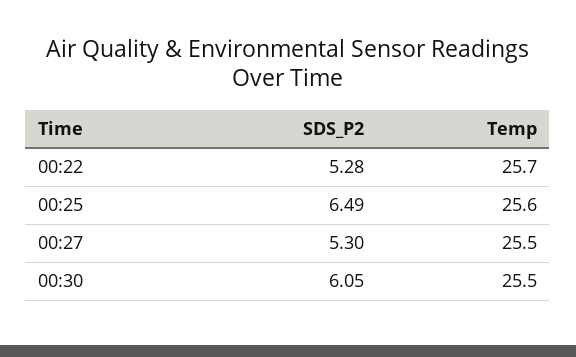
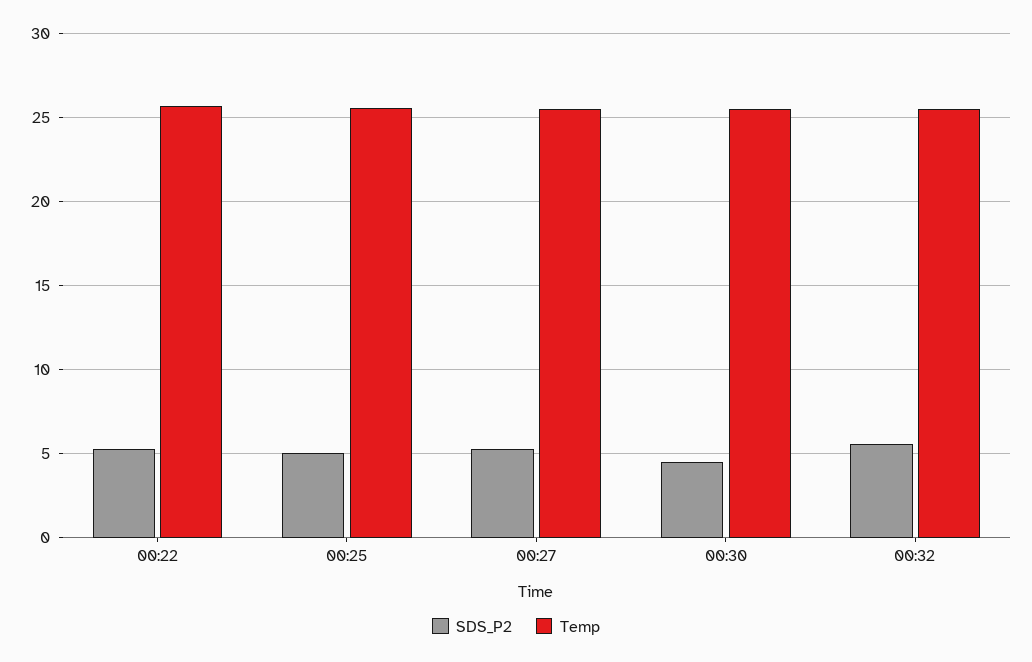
SDS_P2, 00:25: 6.49 -> 5
SDS_P2, 00:30: 6.05 -> 4.5
SDS_P2, 00:32: none -> 5.5
Temp, 00:32: none -> 25.5

